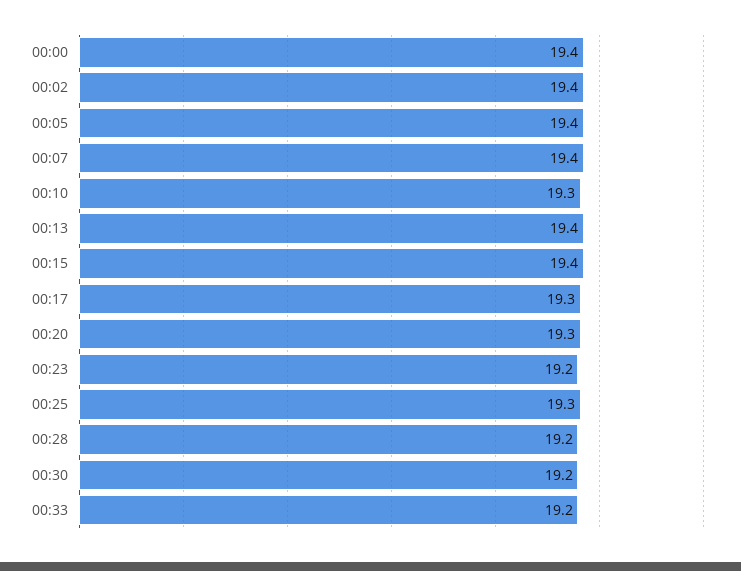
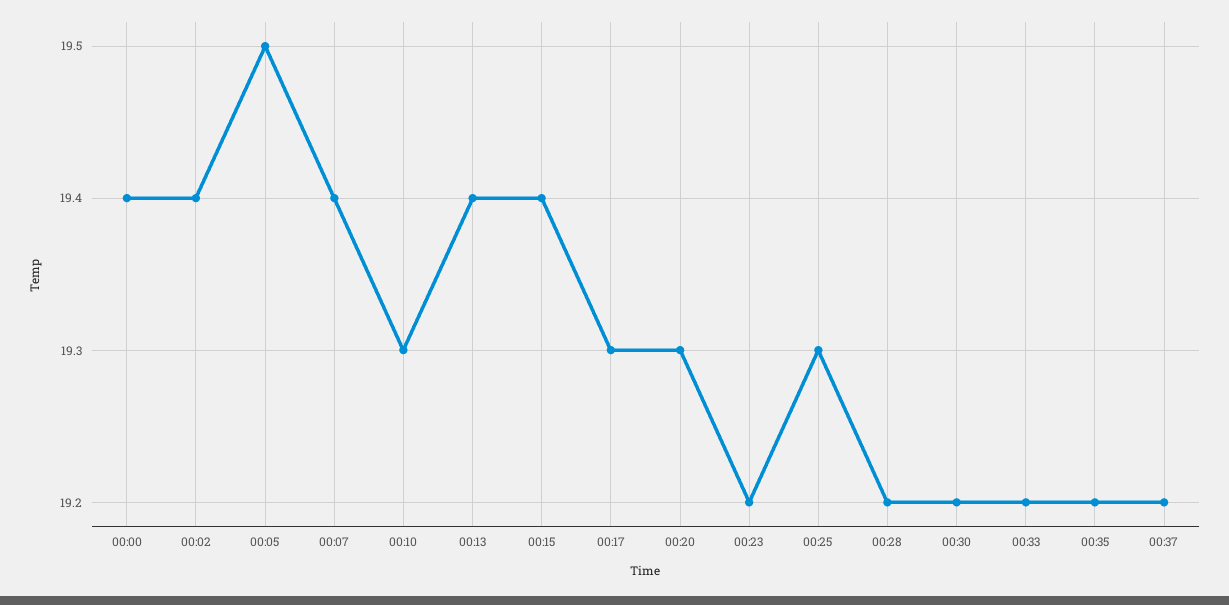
00:05: 19.4 -> 19.5
00:35: none -> 19.2
00:37: none -> 19.2

